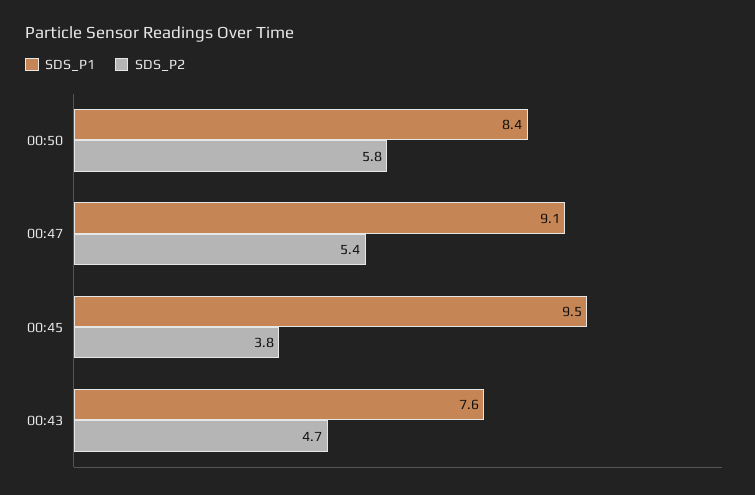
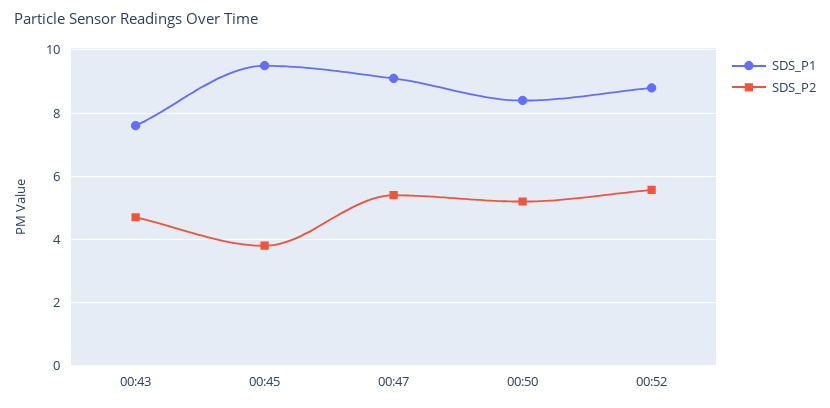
SDS_P2, 00:50: 5.8 -> 5.2
SDS_P1, 00:52: none -> 8.8
SDS_P2, 00:52: none -> 5.6

